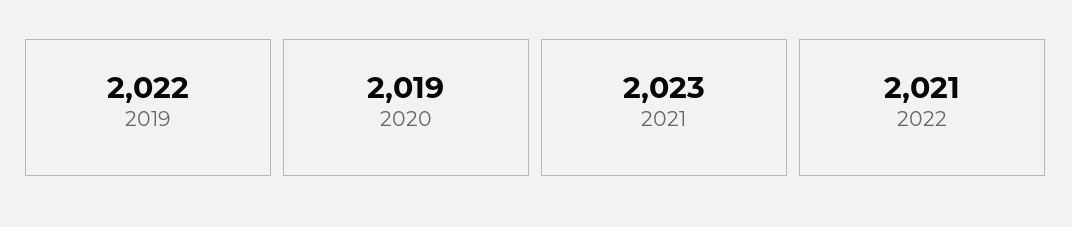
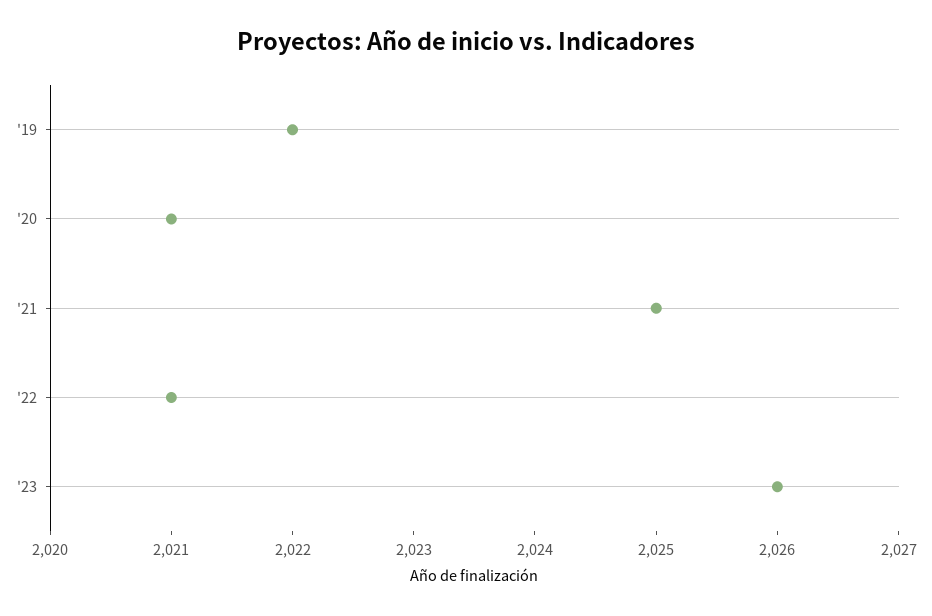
2020: 2019 -> 2021
2021: 2023 -> 2025
'23: none -> 2026

